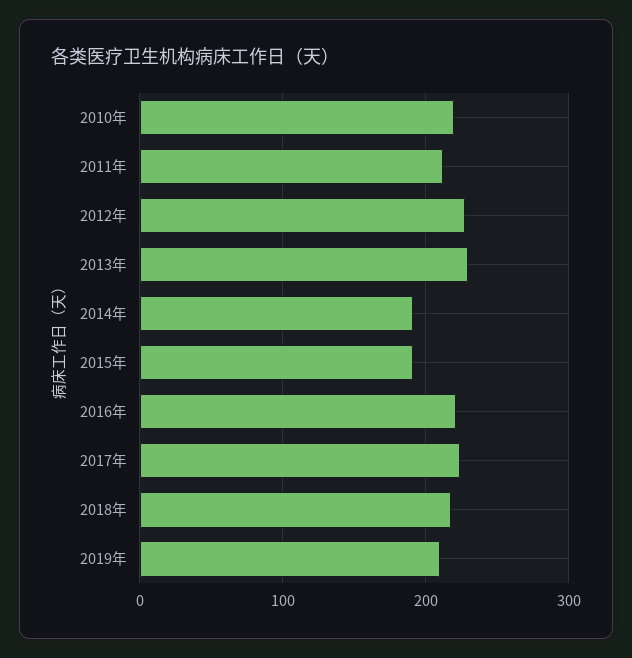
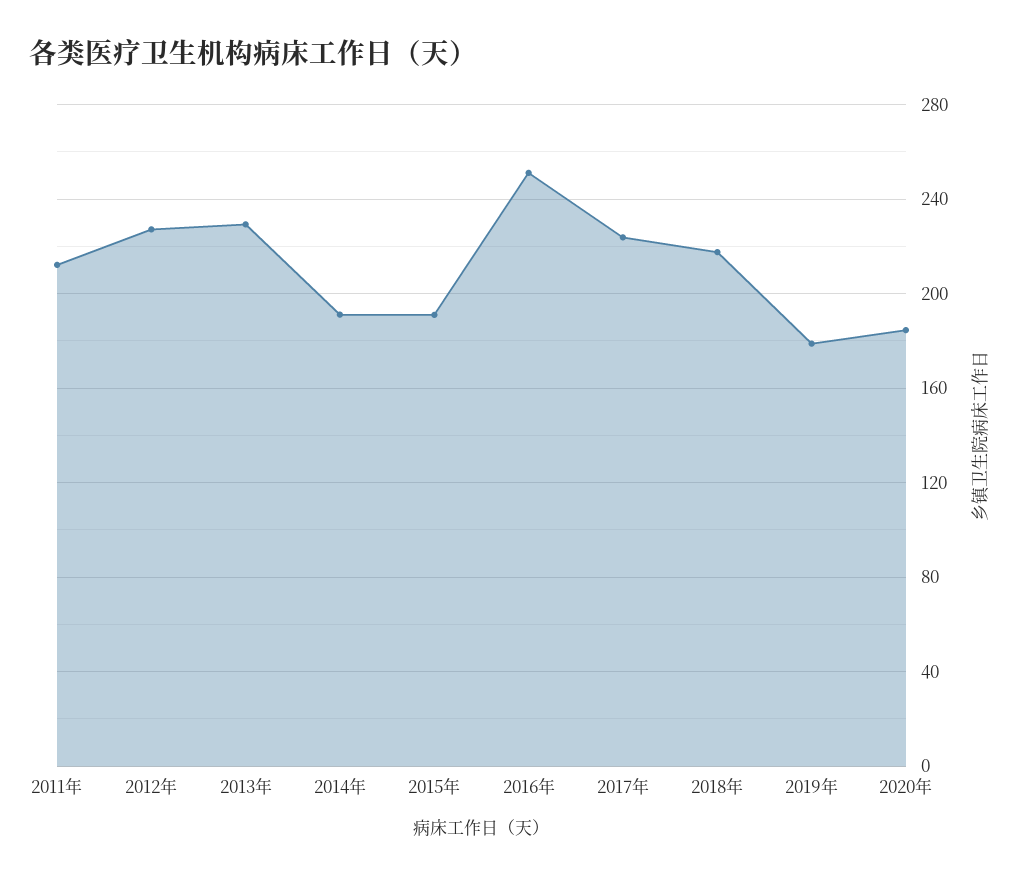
2010年: 220 -> none
2016年: 220 -> 250
2019年: 210 -> 180
2020年: none -> 185

